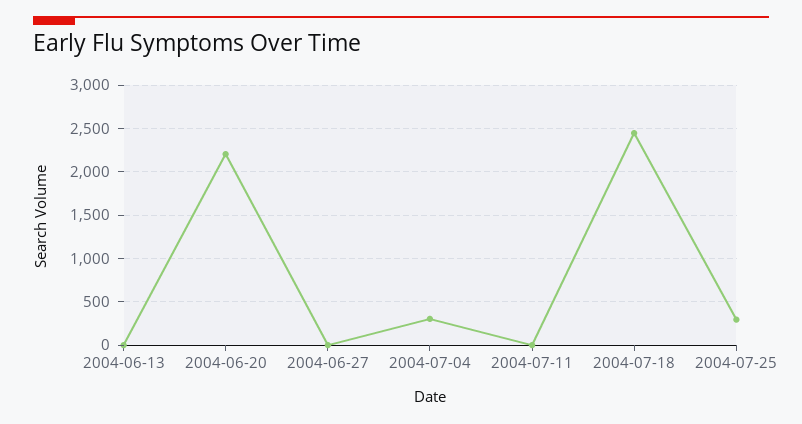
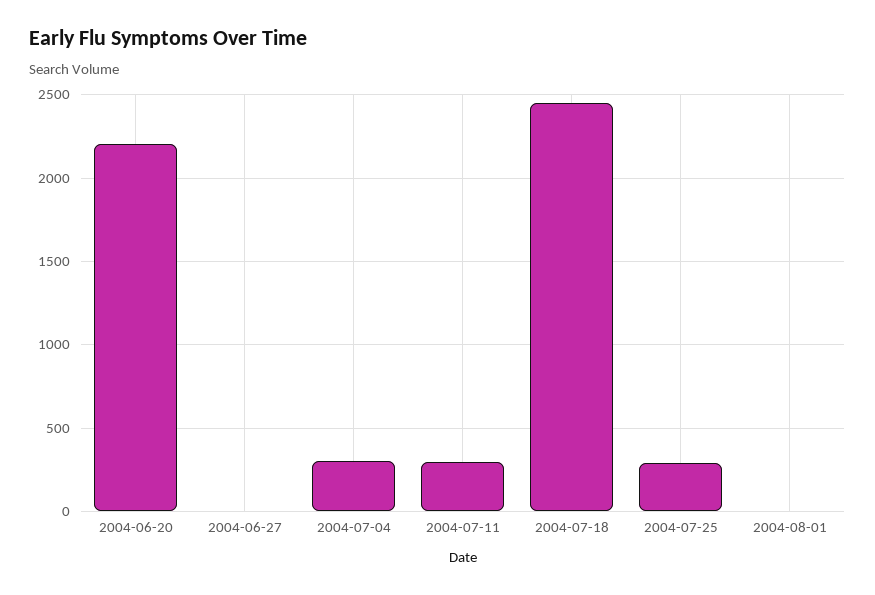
2004-06-13: 0 -> none
2004-07-11: 0 -> 300
2004-08-01: none -> 0

